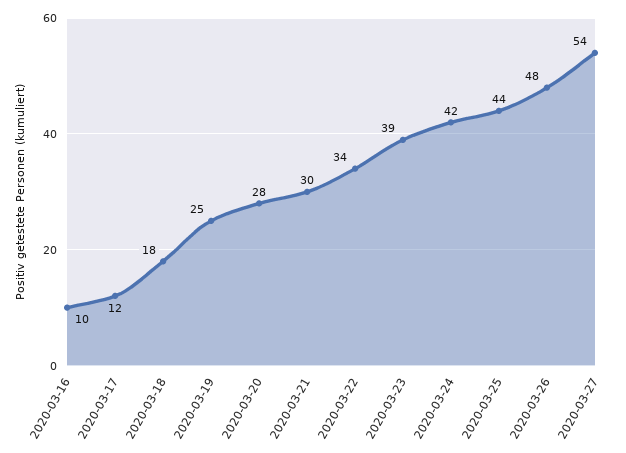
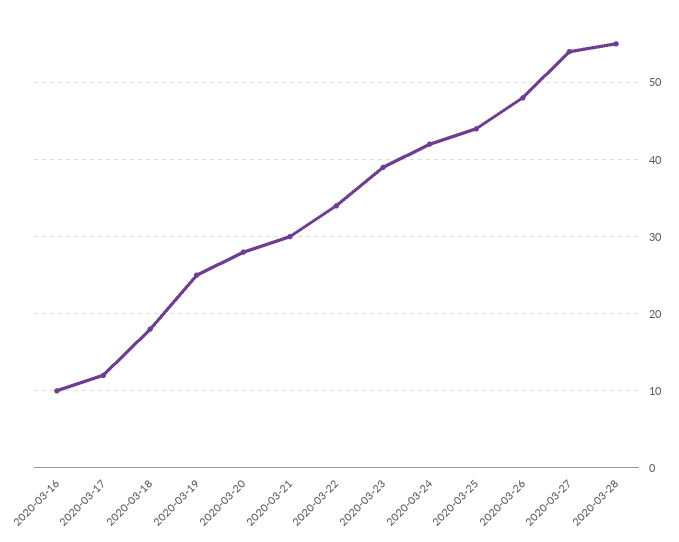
2020-03-28: none -> 55

